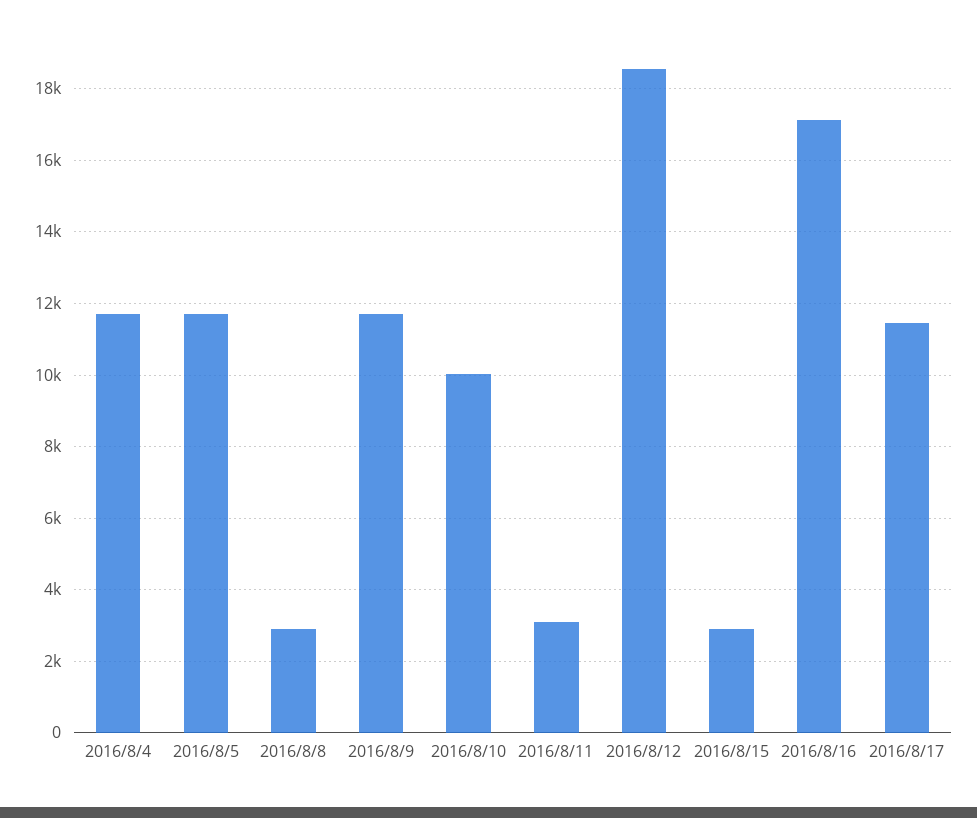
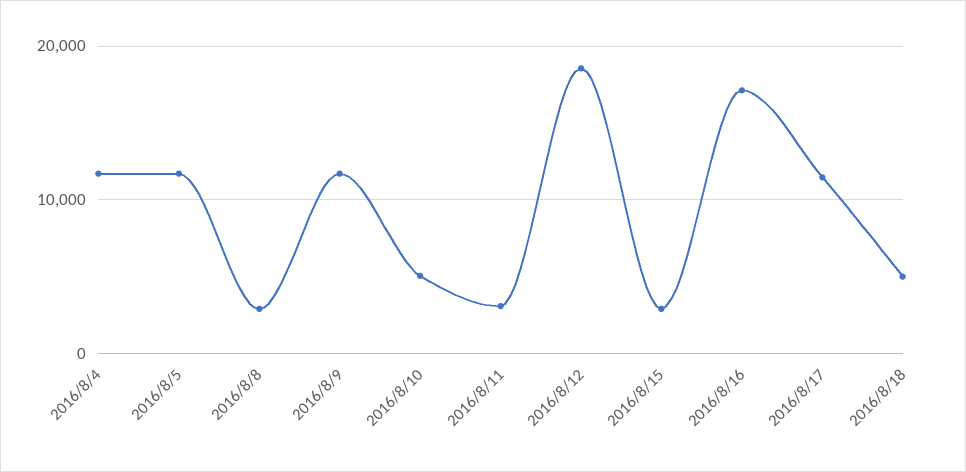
2016/8/10: 10000 -> 5000
2016/8/18: none -> 5000

